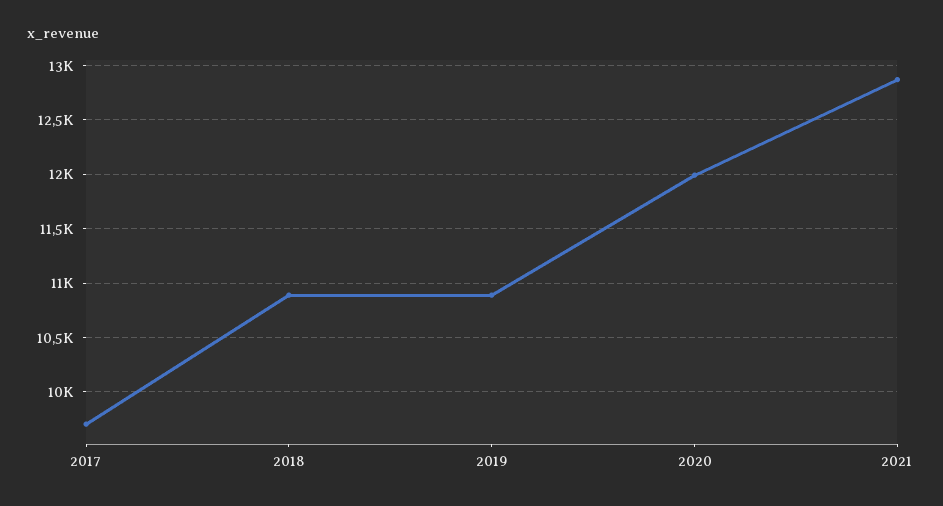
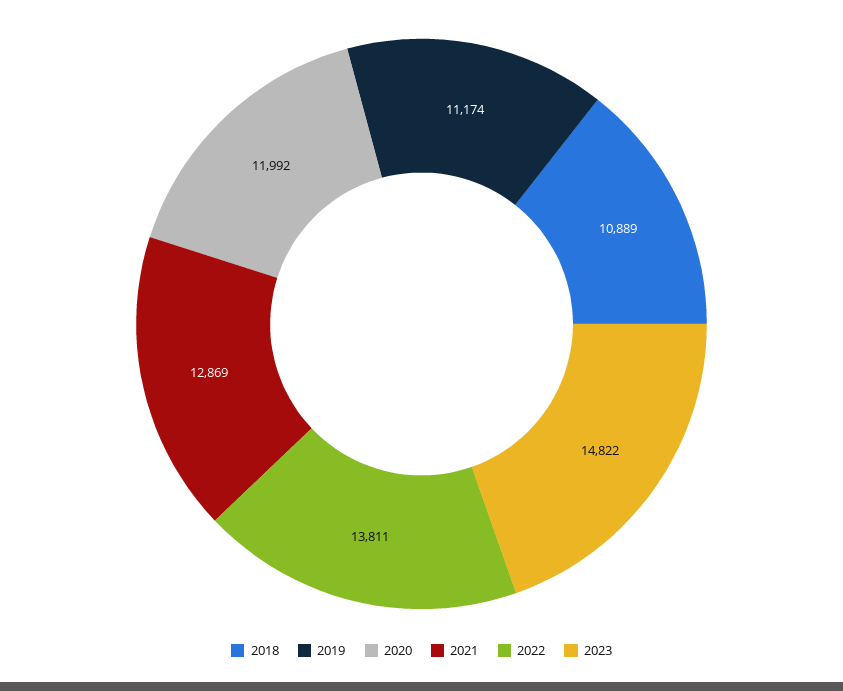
2017: 9700 -> none
2019: 10900 -> 11174
2022: none -> 13811
2023: none -> 14822

